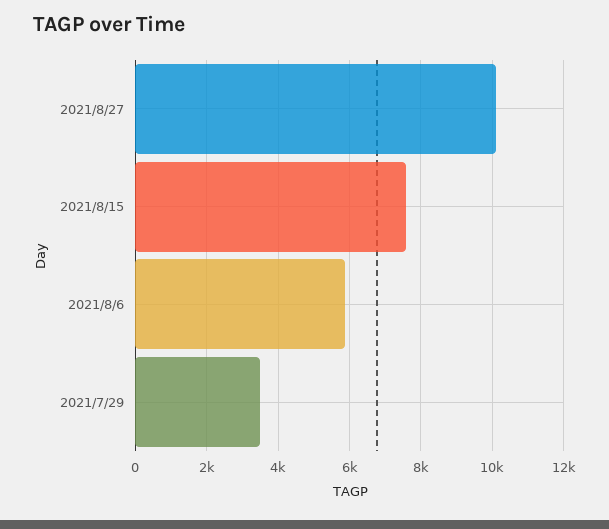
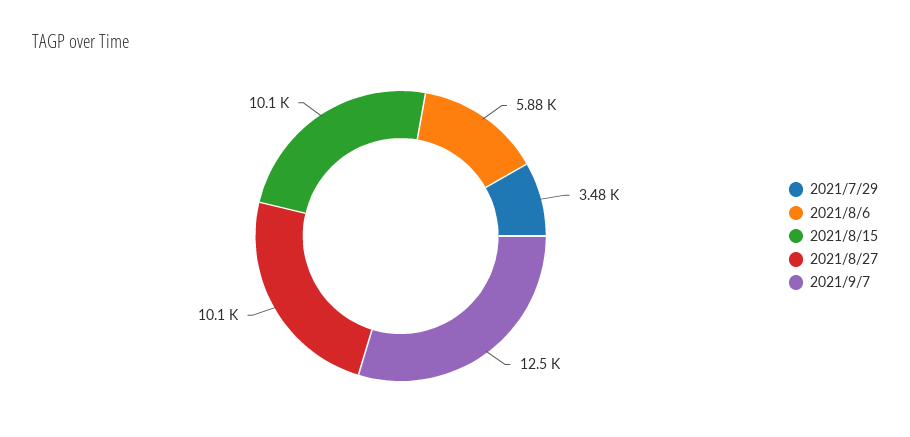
2021/8/15: 7600 -> 10100
2021/9/7: none -> 12500

